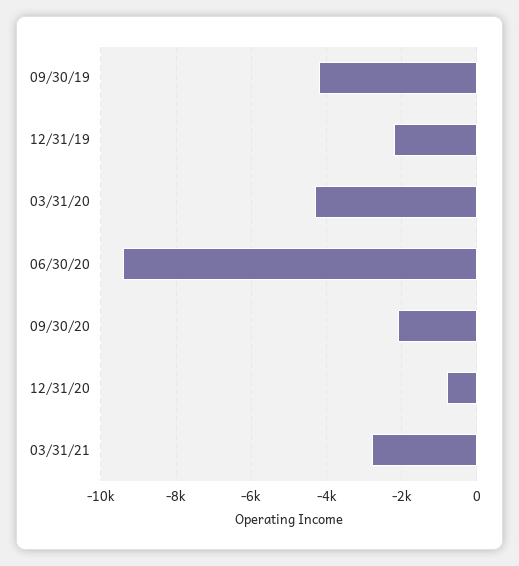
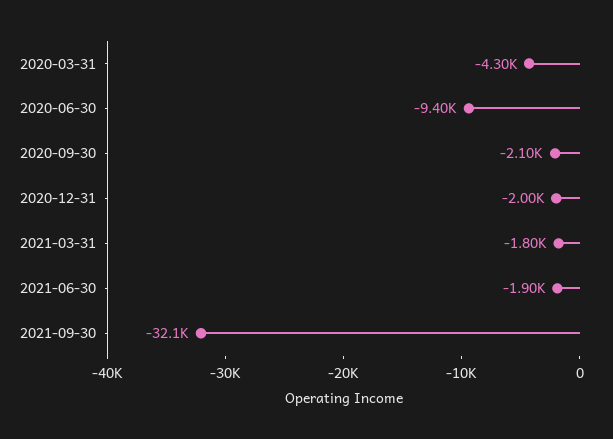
09/30/19: -4200 -> none
12/31/19: -2200 -> none
12/31/20: -800 -> -2000
03/31/21: -2800 -> -1800
2021-06-30: none -> -1900
2021-09-30: none -> -32100

